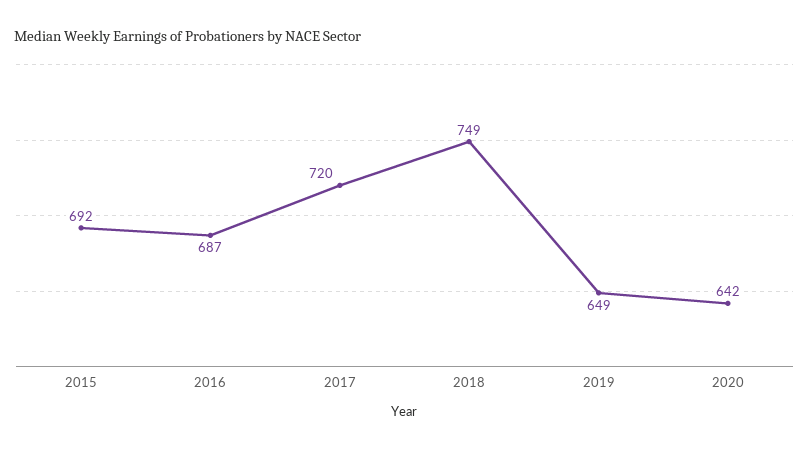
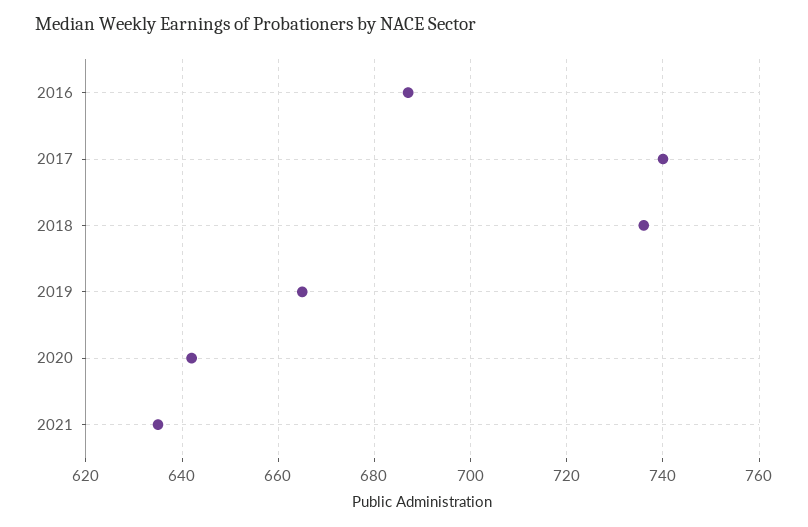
2015: 692 -> none
2017: 720 -> 740
2018: 749 -> 735
2019: 649 -> 665
2021: none -> 635

